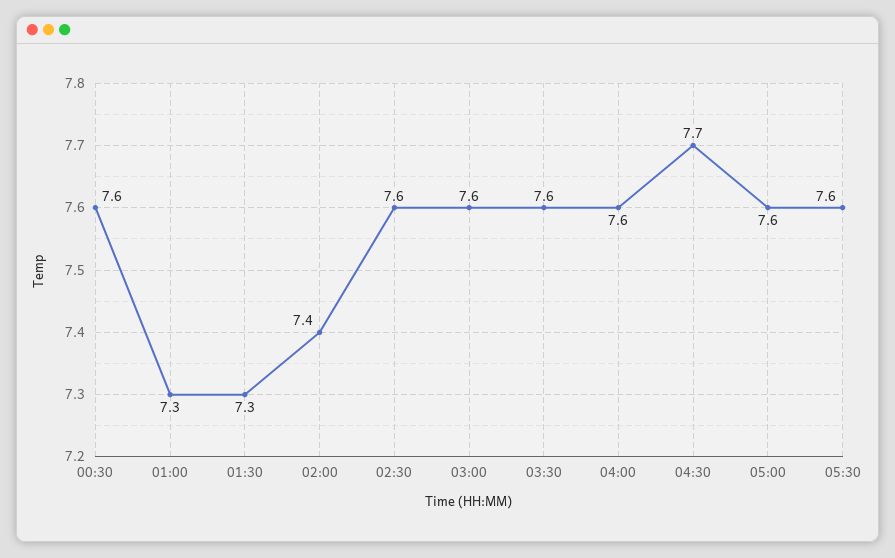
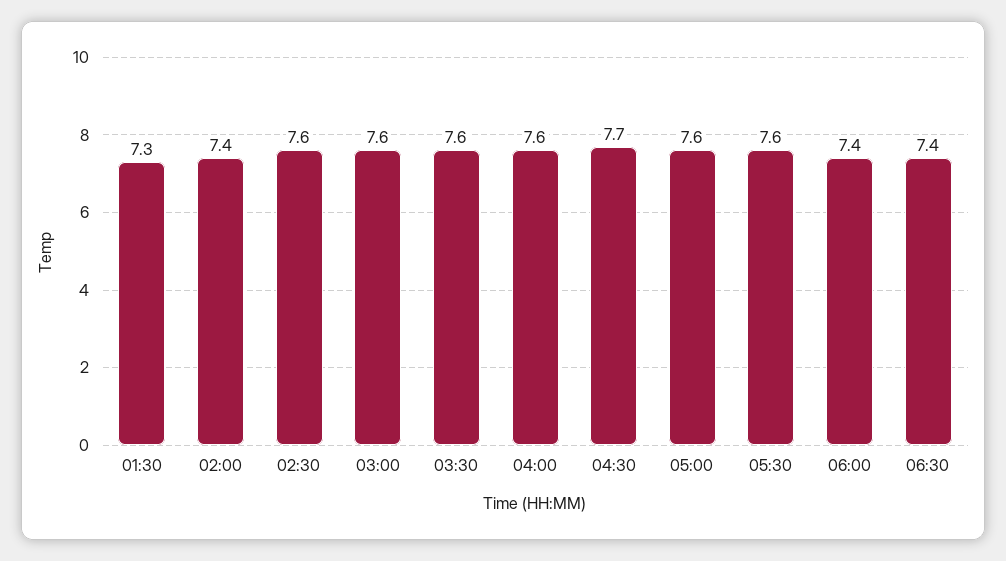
00:30: 7.6 -> none
01:00: 7.3 -> none
06:00: none -> 7.4
06:30: none -> 7.4

